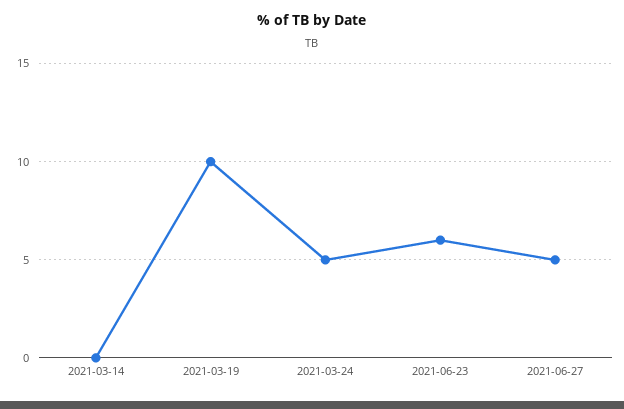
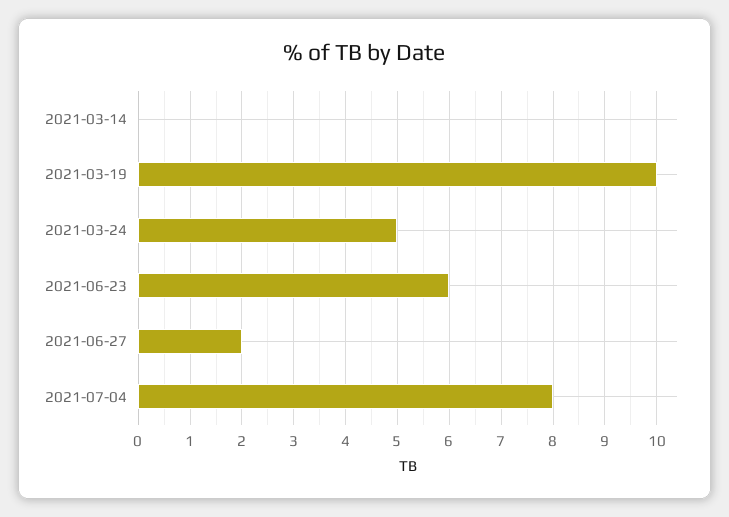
2021-06-27: 5 -> 2
2021-07-04: none -> 8

